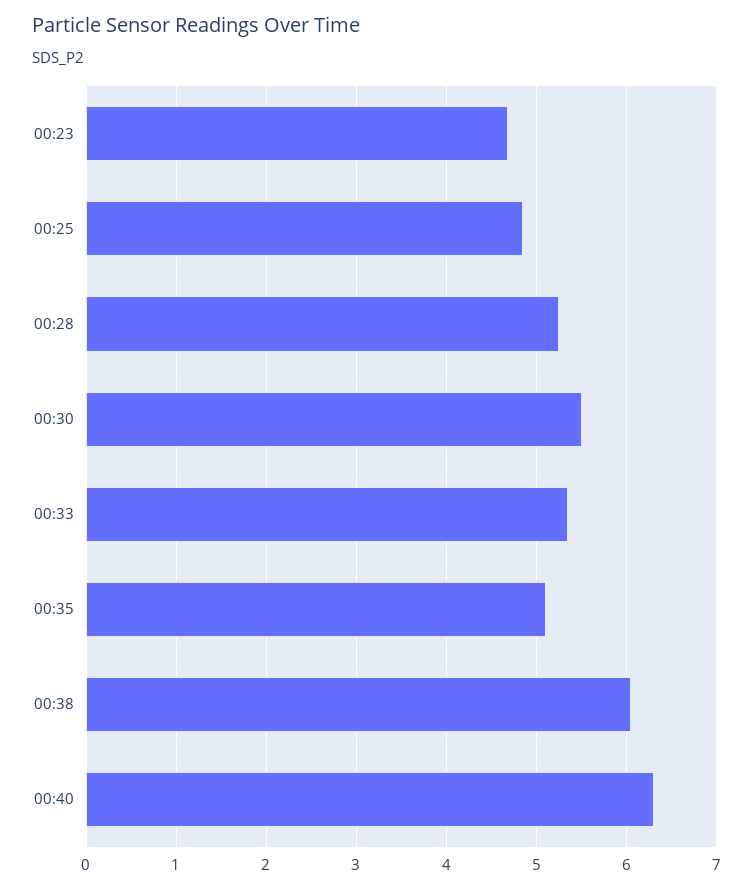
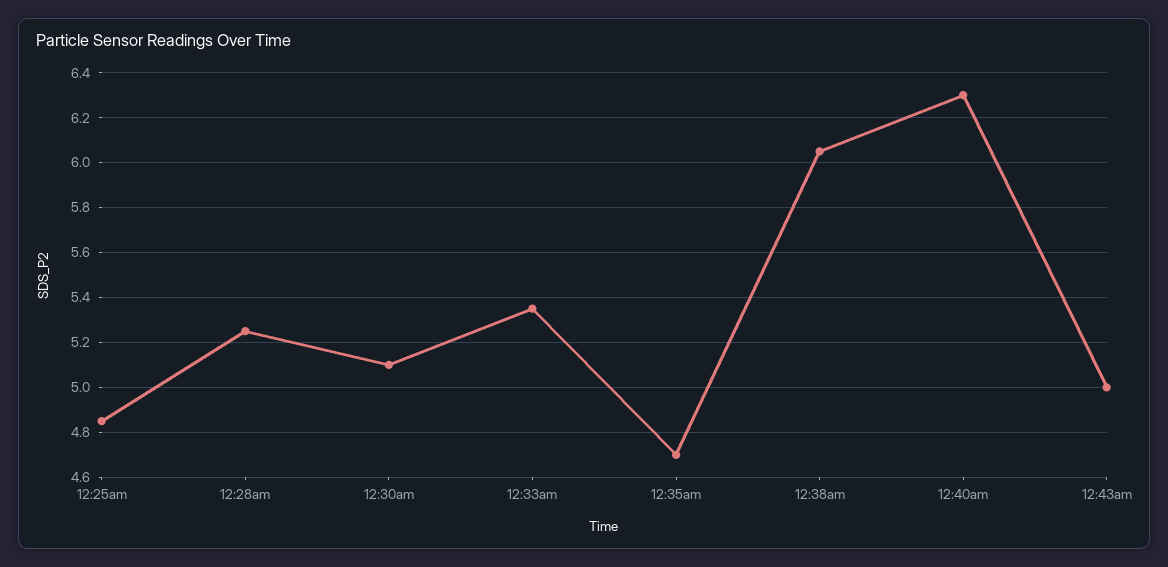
00:23: 4.7 -> none
00:30: 5.5 -> 5.1
00:35: 5.1 -> 4.7
12:43am: none -> 5

